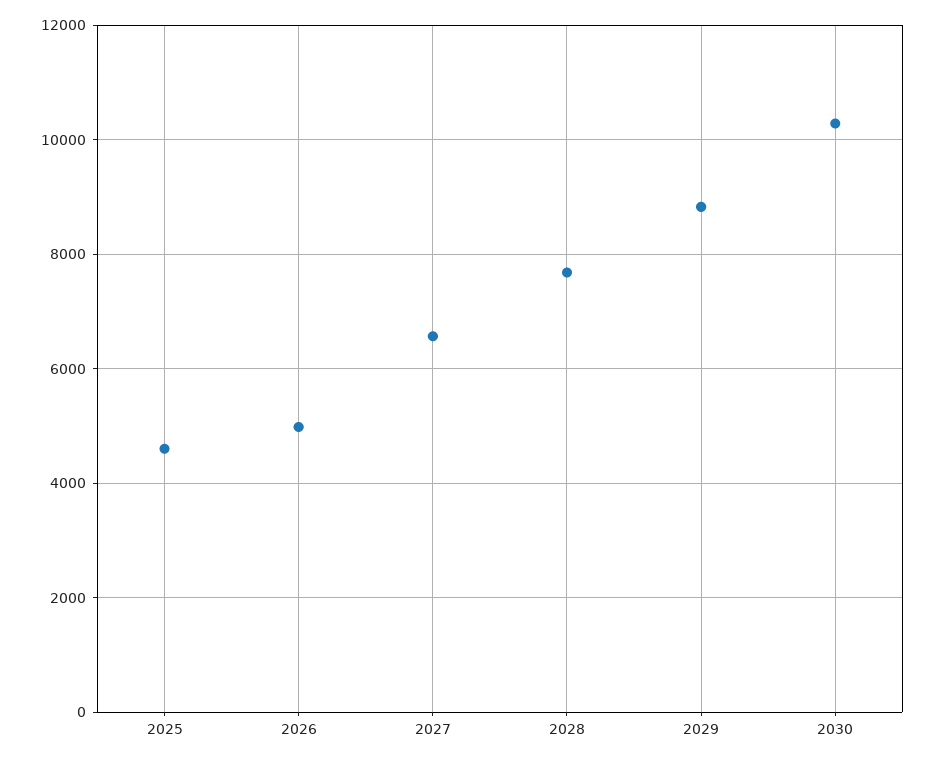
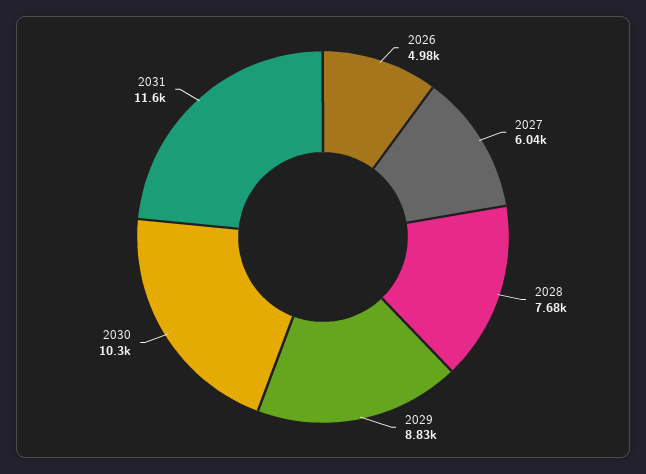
2025: 4600 -> none
2027: 6600 -> 6040
2031: none -> 11600

